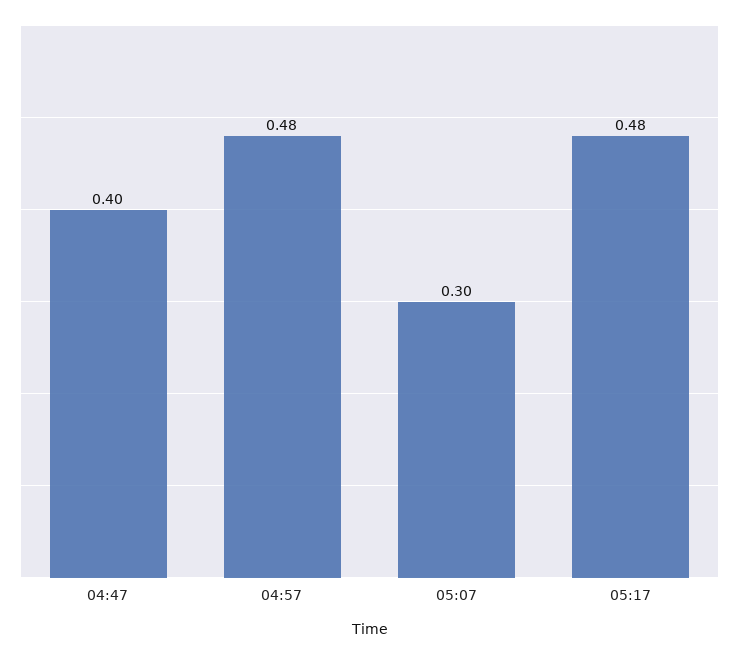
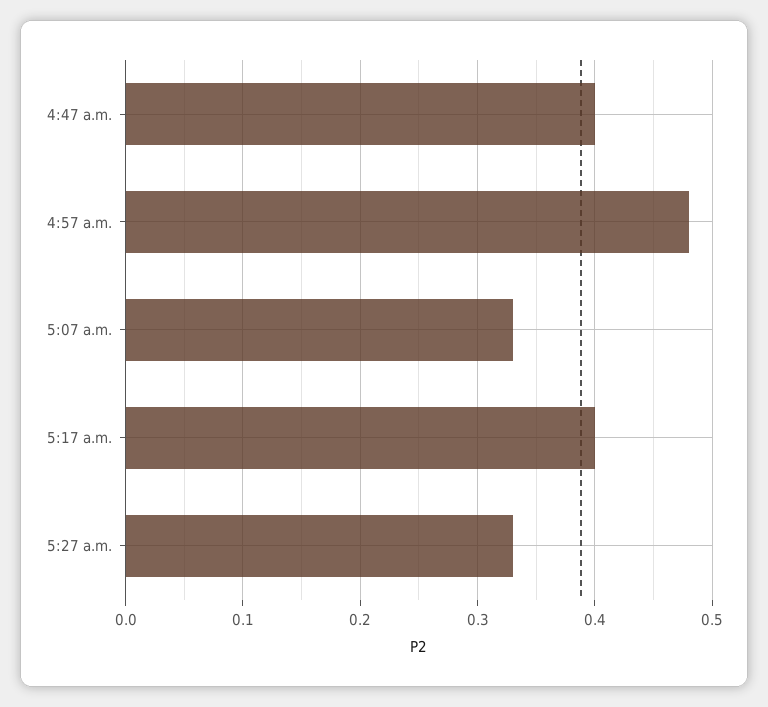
05:07: 0.3 -> 0.33
05:17: 0.48 -> 0.4
5:27 a.m.: none -> 0.33

